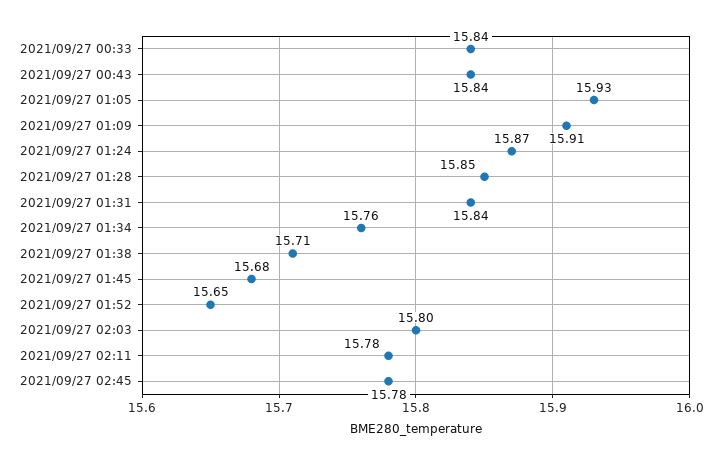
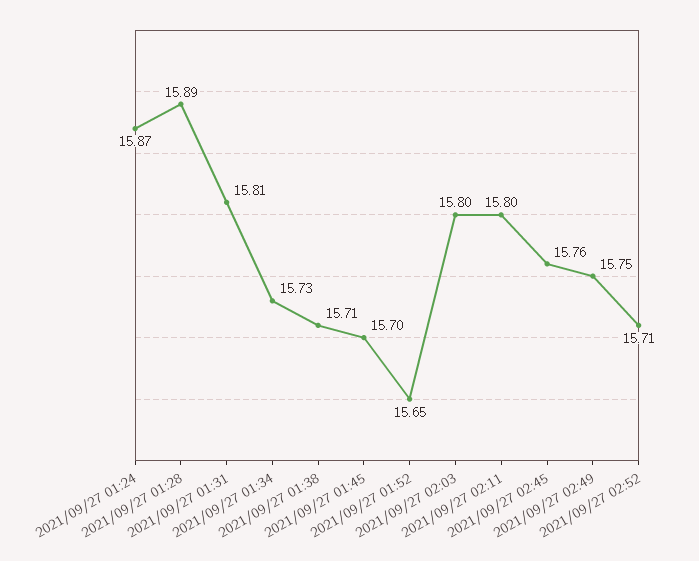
2021/09/27 00:33: 15.84 -> none
2021/09/27 00:43: 15.84 -> none
2021/09/27 01:05: 15.93 -> none
2021/09/27 01:09: 15.91 -> none
2021/09/27 01:28: 15.85 -> 15.89
2021/09/27 01:31: 15.84 -> 15.81
2021/09/27 01:34: 15.76 -> 15.73
2021/09/27 01:45: 15.68 -> 15.7
2021/09/27 02:11: 15.78 -> 15.8
2021/09/27 02:45: 15.78 -> 15.76
2021/09/27 02:49: none -> 15.75
2021/09/27 02:52: none -> 15.71

